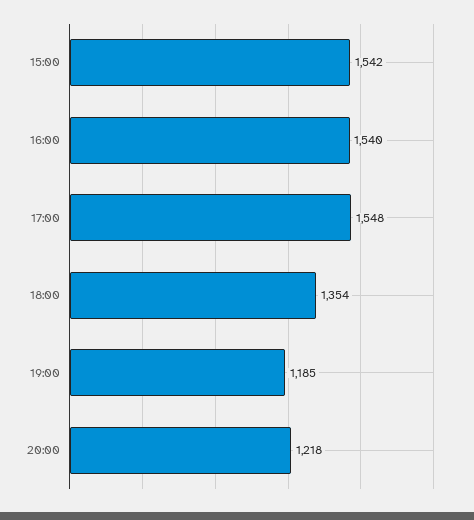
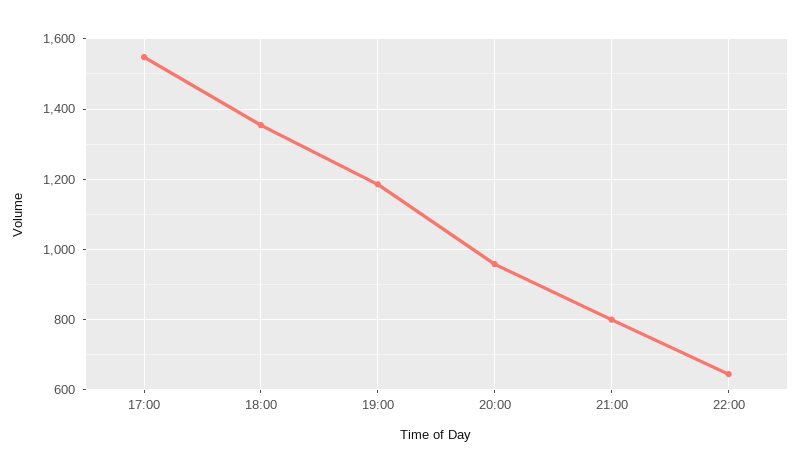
15:00: 1542 -> none
16:00: 1540 -> none
20:00: 1218 -> 960
21:00: none -> 800
22:00: none -> 640

